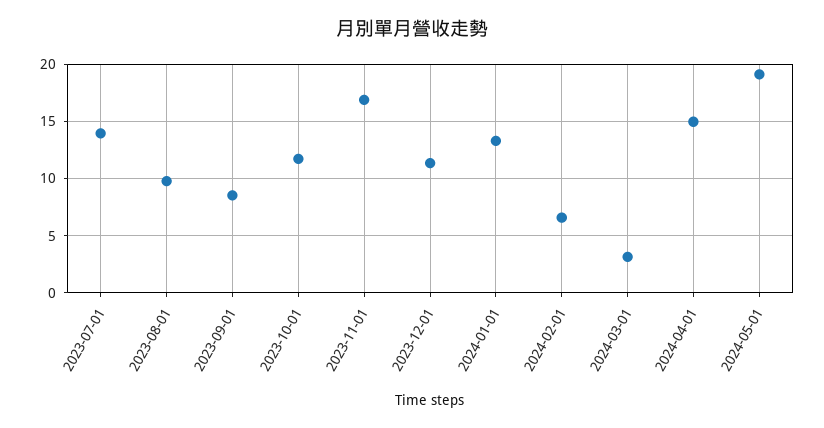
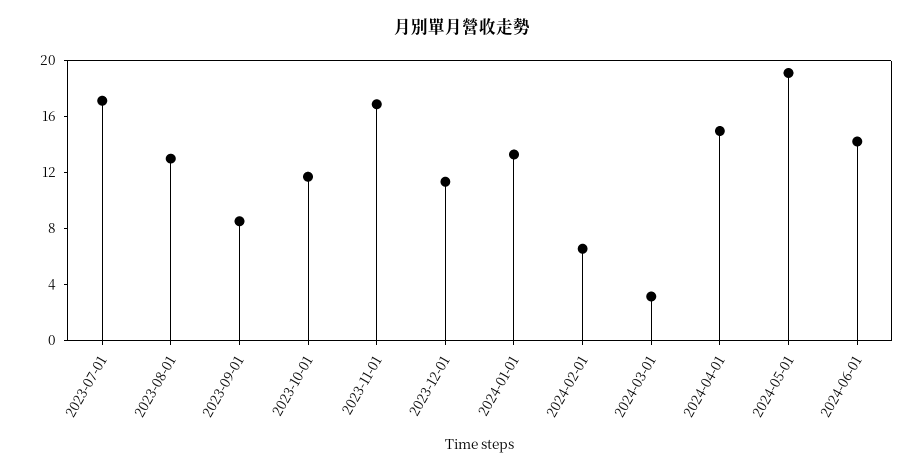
2023-07-01: 14 -> 17
2023-08-01: 10 -> 13
2024-06-01: none -> 14

